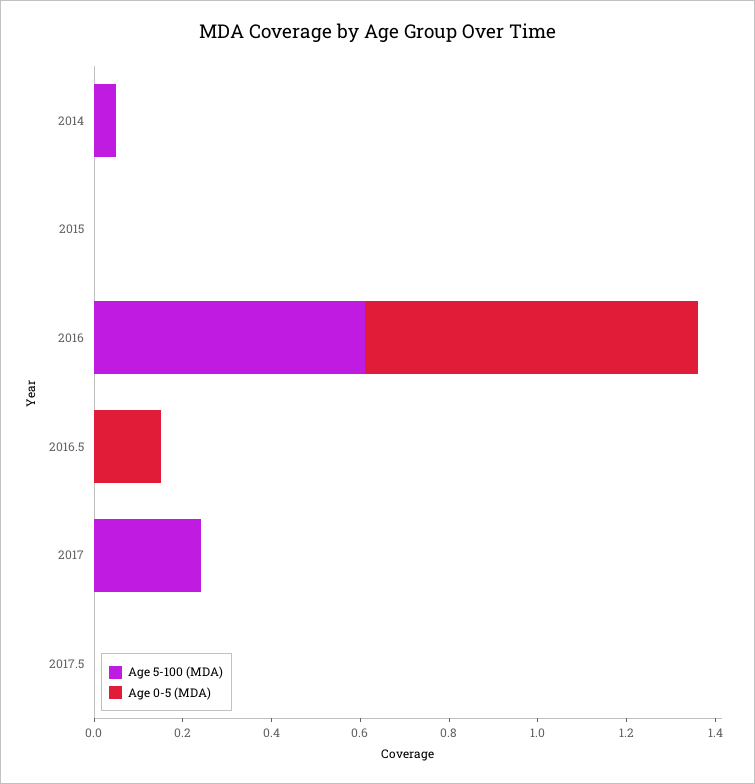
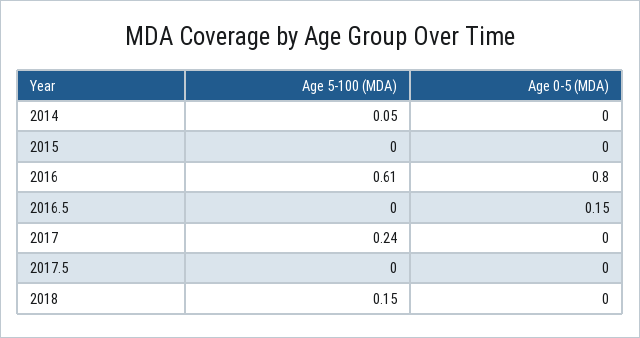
Age 0-5 (MDA), 2016: 0.75 -> 0.8
Age 5-100 (MDA), 2018: none -> 0.15
Age 0-5 (MDA), 2018: none -> 0

